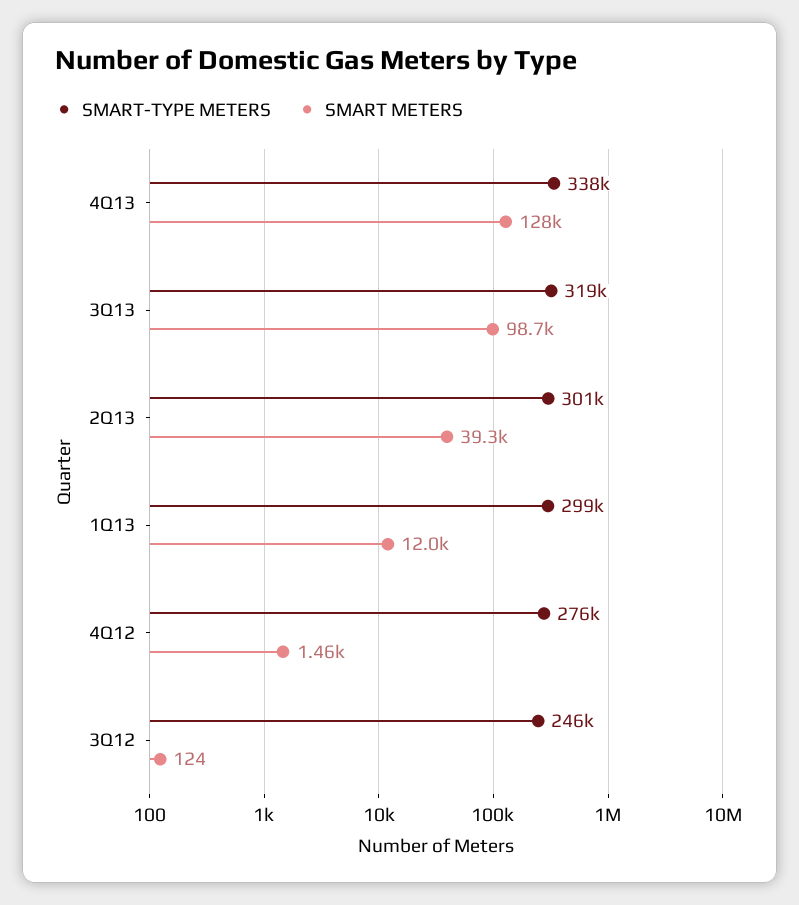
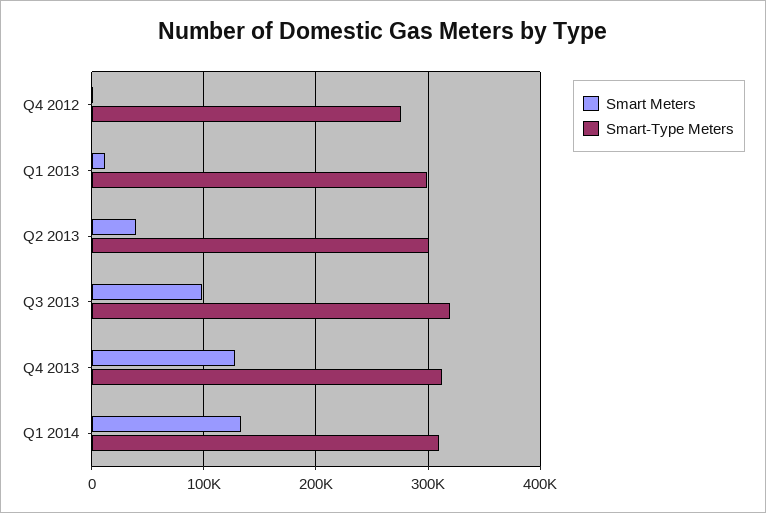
SMART-TYPE METERS, 4Q13: 338000 -> 310000
SMART-TYPE METERS, 3Q12: 246000 -> none
SMART METERS, 3Q12: 124 -> none
SMART METERS, Q1 2014: none -> 130000
SMART-TYPE METERS, Q1 2014: none -> 310000

